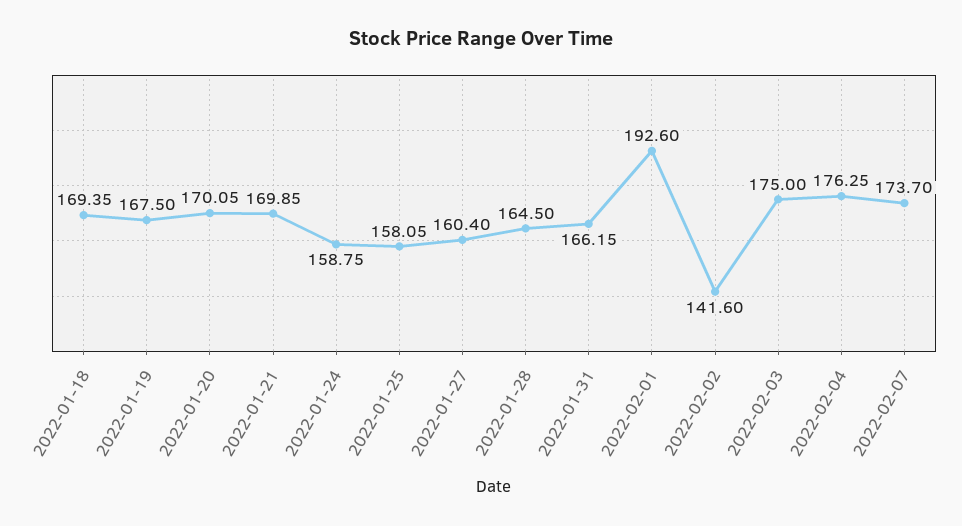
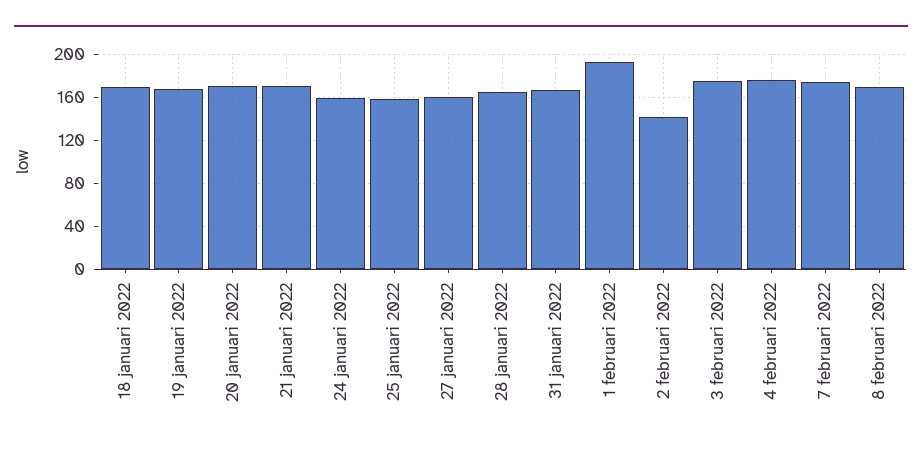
8 februari 2022: none -> 170

